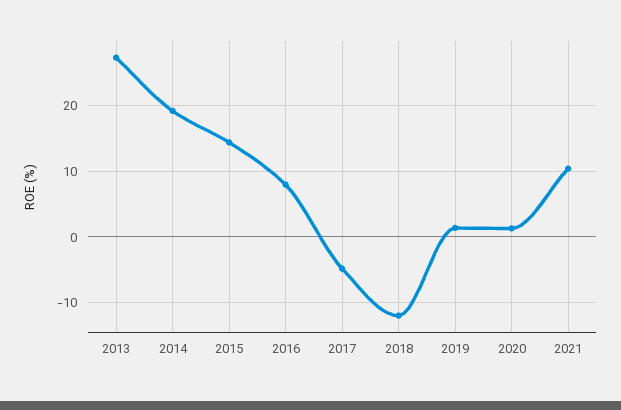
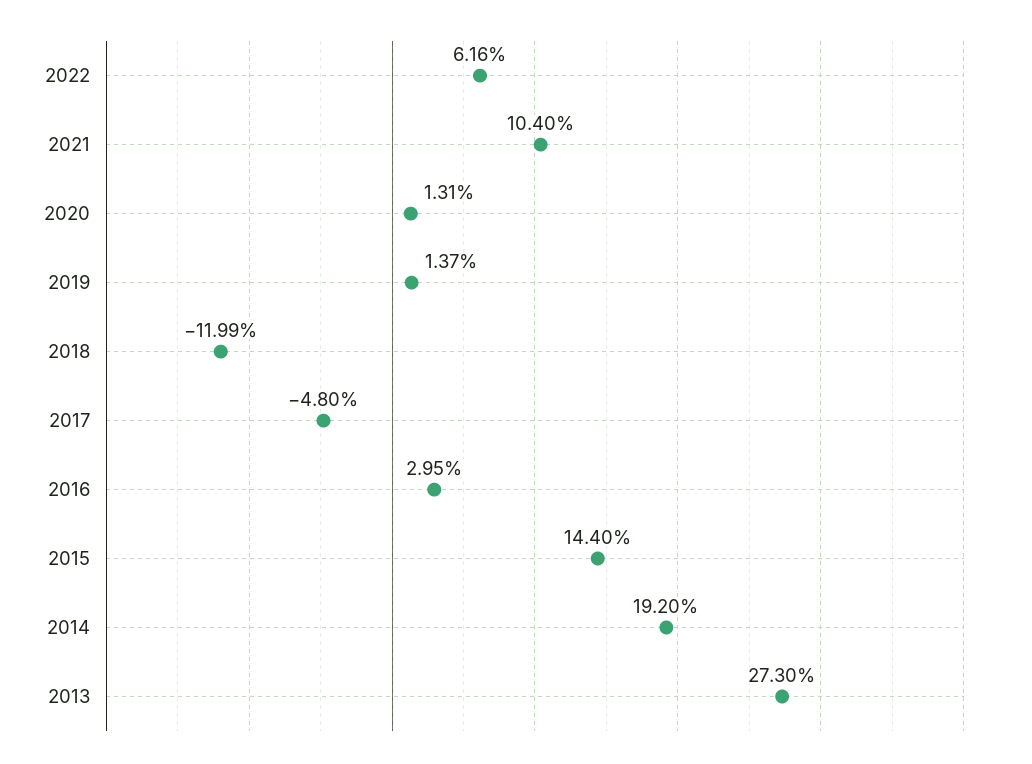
2016: 8 -> 2.95
2022: none -> 6.16

